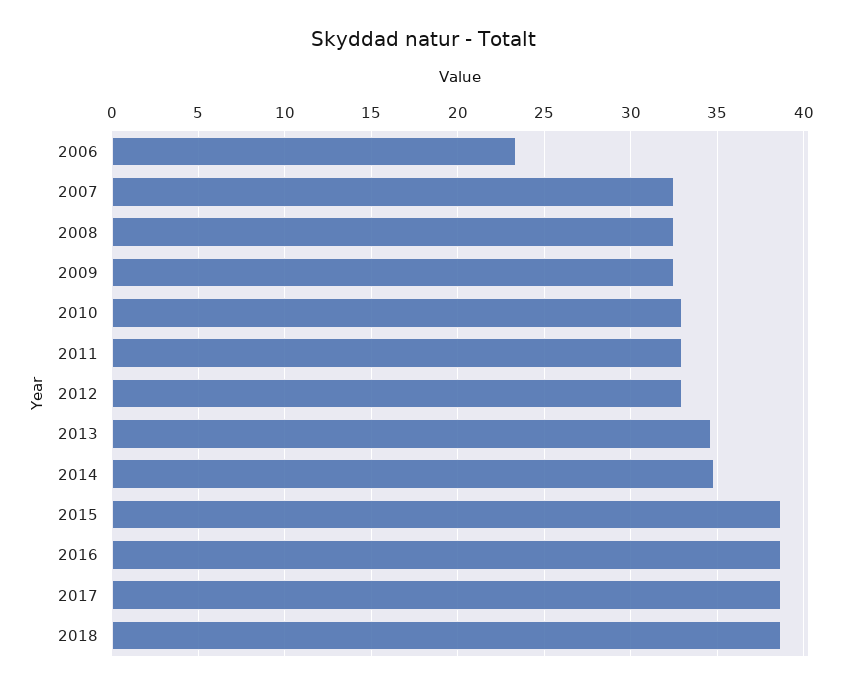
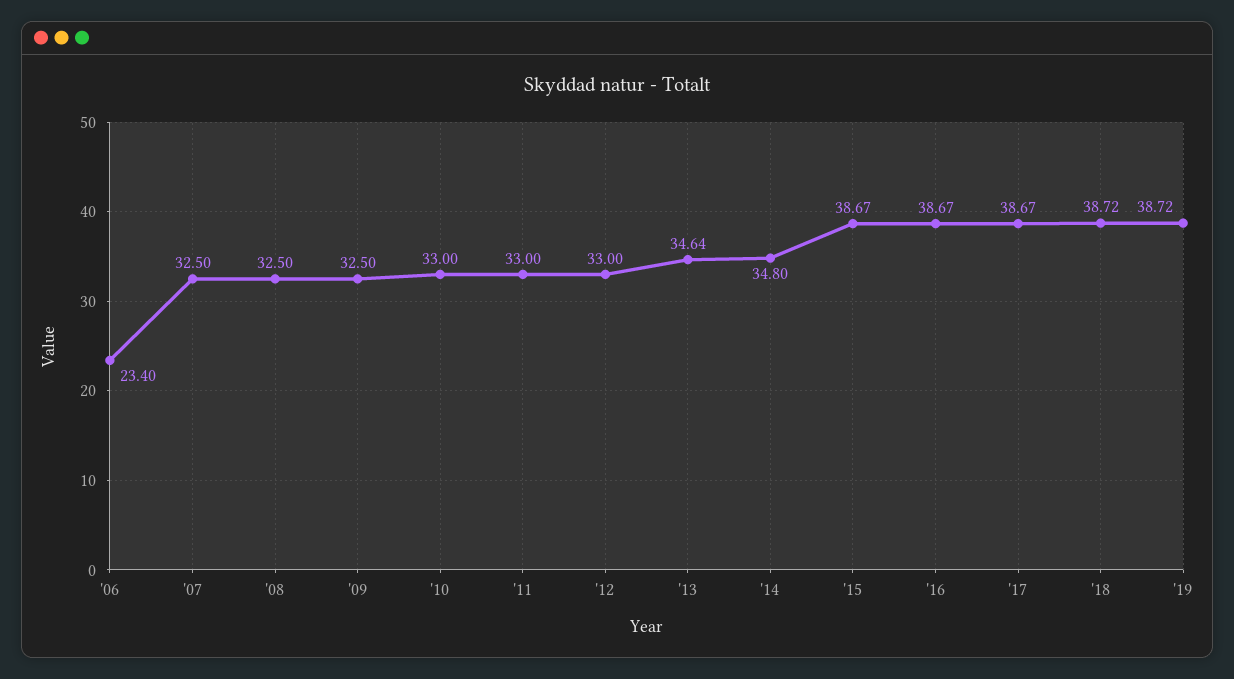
'19: none -> 38.72

